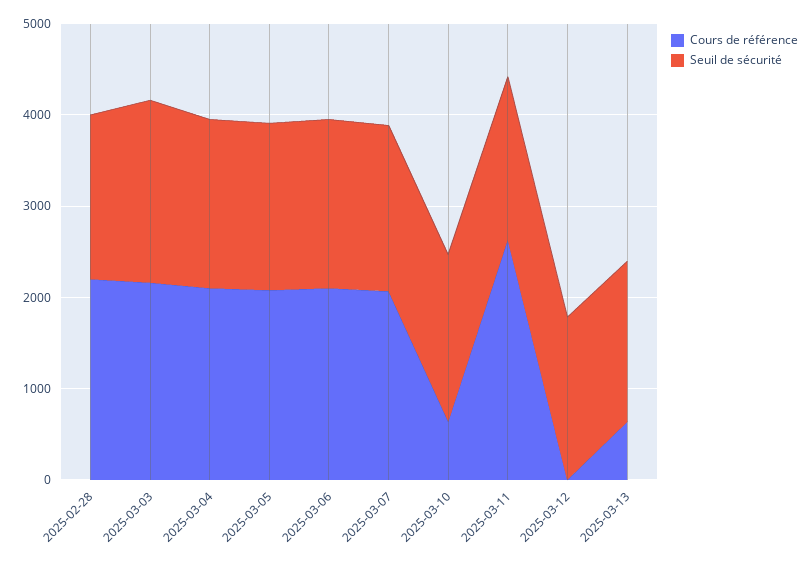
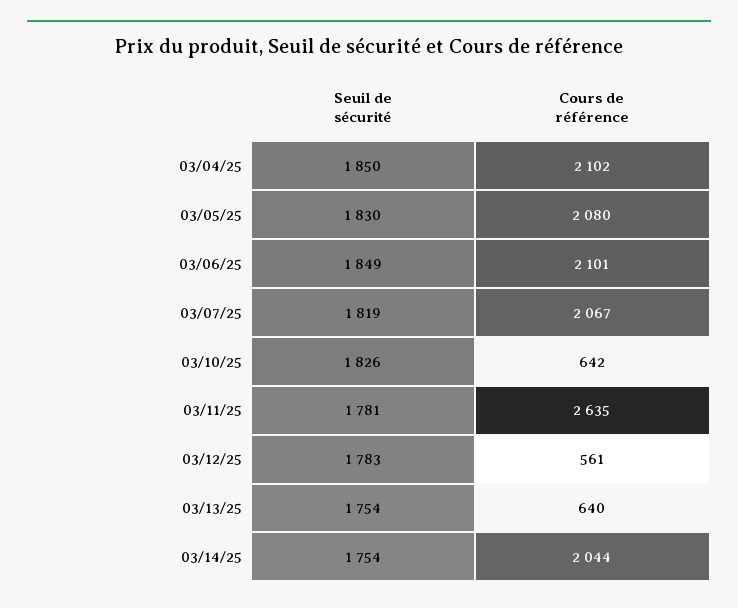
Cours de référence, 2025-02-28: 2200 -> none
Seuil de sécurité, 2025-02-28: 1800 -> none
Cours de référence, 2025-03-03: 2200 -> none
Seuil de sécurité, 2025-03-03: 2000 -> none
Cours de référence, 2025-03-12: 0 -> 561
Seuil de sécurité, 03/14/25: none -> 1754
Cours de référence, 03/14/25: none -> 2044

